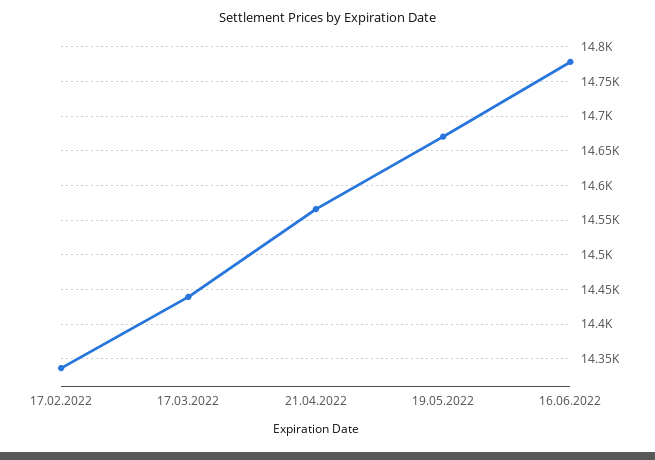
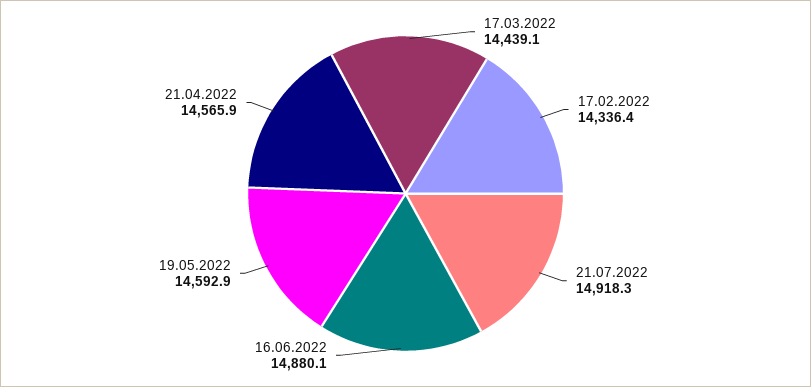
19.05.2022: 14670 -> 14592.9
16.06.2022: 14780 -> 14880.1
21.07.2022: none -> 14918.3

